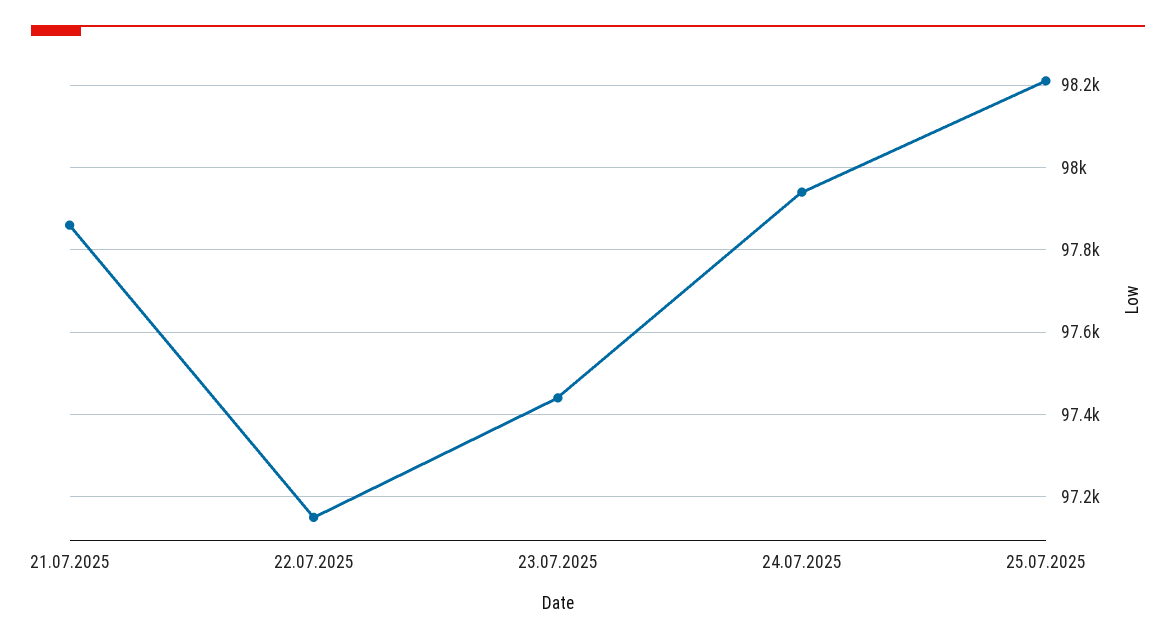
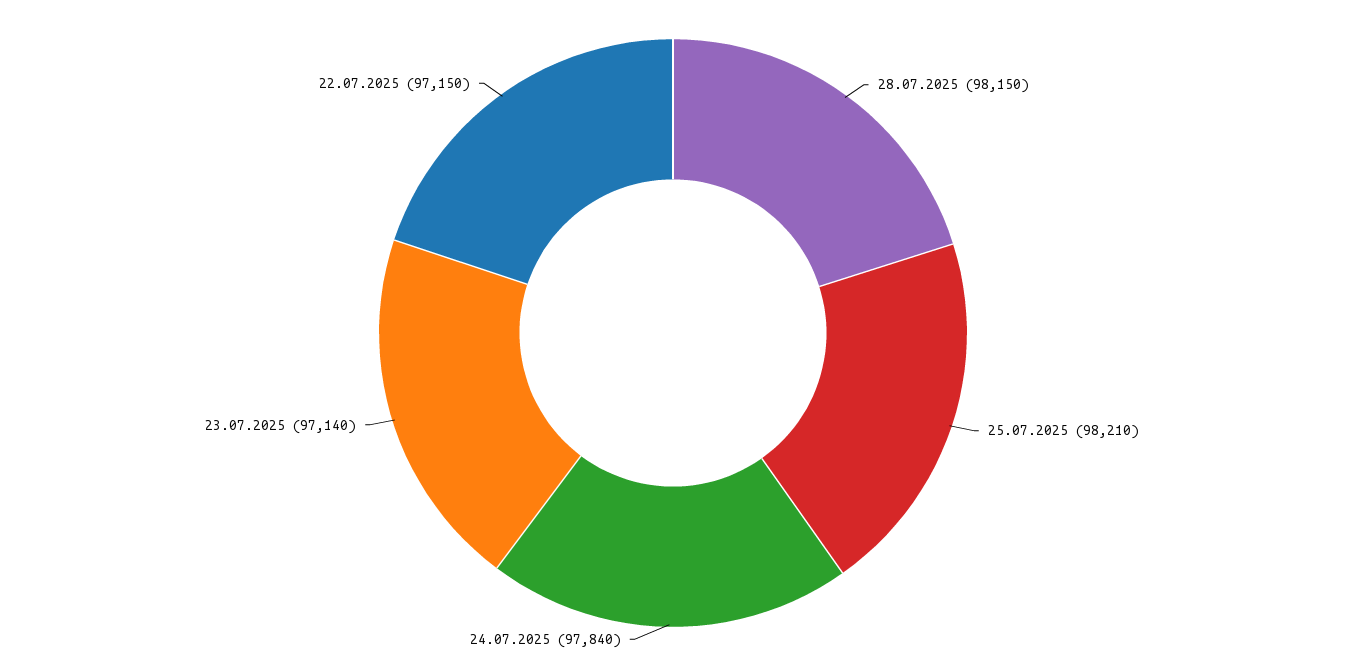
21.07.2025: 97860 -> none
23.07.2025: 97440 -> 97140
24.07.2025: 97940 -> 97840
28.07.2025: none -> 98150

